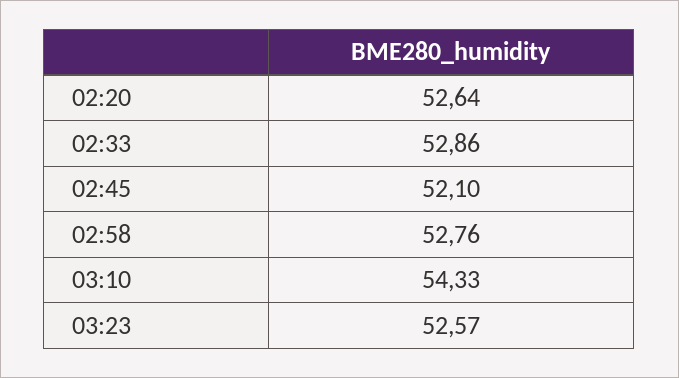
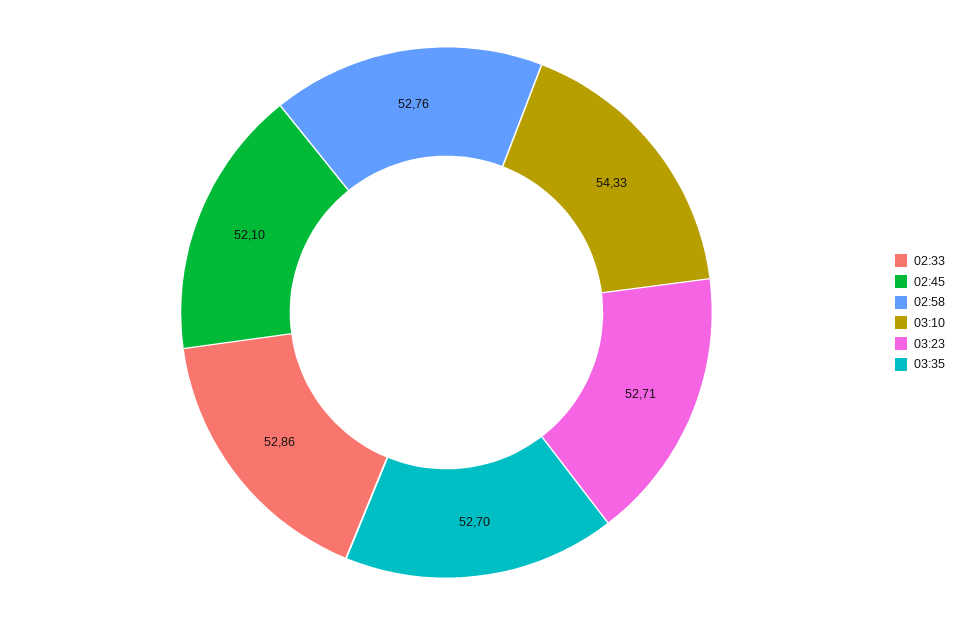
02:20: 52.64 -> none
03:23: 52.57 -> 52.71
03:35: none -> 52.7

